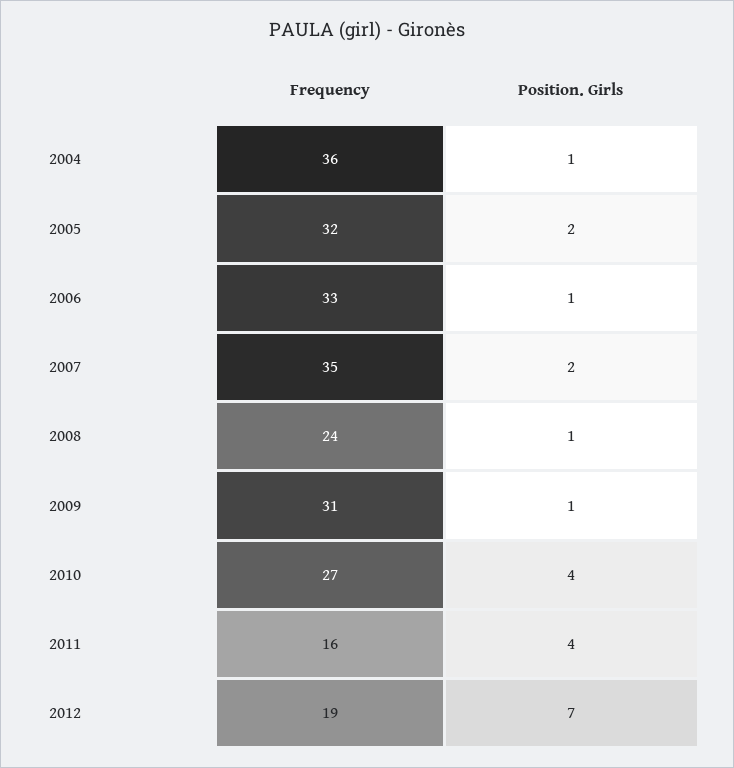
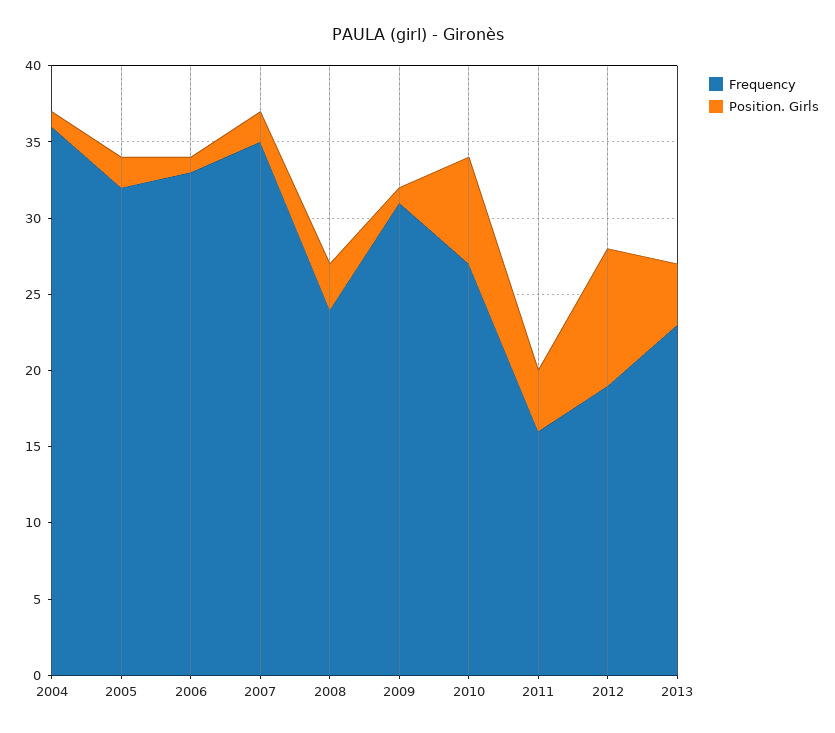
Position. Girls, 2008: 1 -> 3
Position. Girls, 2010: 4 -> 7
Position. Girls, 2012: 7 -> 9
Frequency, 2013: none -> 23
Position. Girls, 2013: none -> 4

